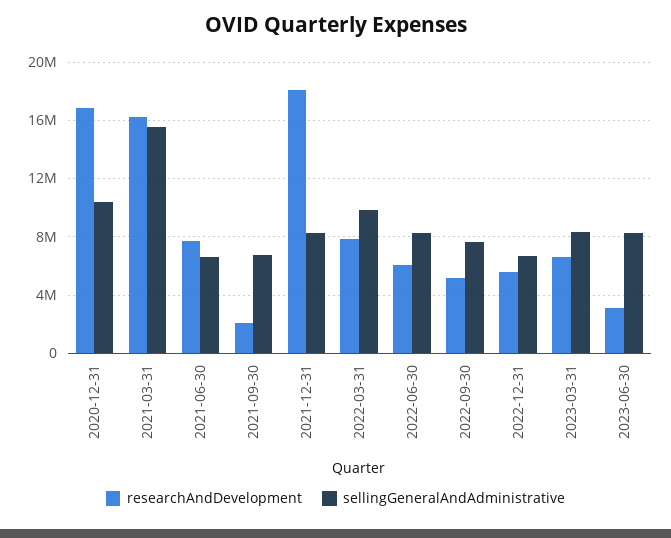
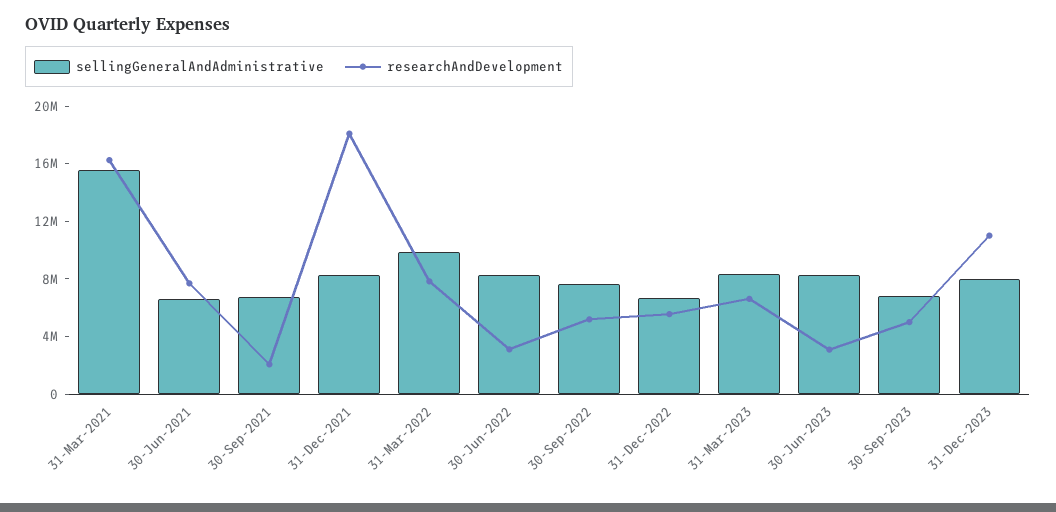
researchAndDevelopment, 2020-12-31: 17000000 -> none
sellingGeneralAndAdministrative, 2020-12-31: 10500000 -> none
researchAndDevelopment, 2022-06-30: 6000000 -> 3000000
sellingGeneralAndAdministrative, 30-Sep-2023: none -> 7000000
researchAndDevelopment, 30-Sep-2023: none -> 5000000
sellingGeneralAndAdministrative, 31-Dec-2023: none -> 8000000
researchAndDevelopment, 31-Dec-2023: none -> 11000000

